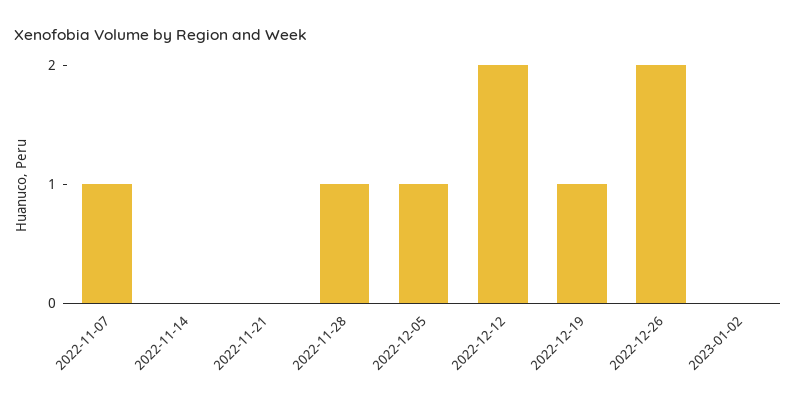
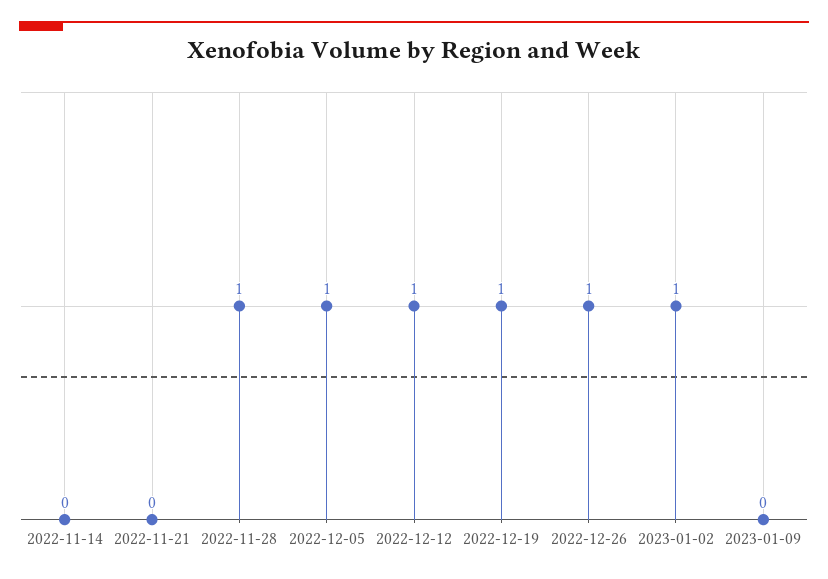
2022-11-07: 1 -> none
2022-12-12: 2 -> 1
2022-12-26: 2 -> 1
2023-01-02: 0 -> 1
2023-01-09: none -> 0

